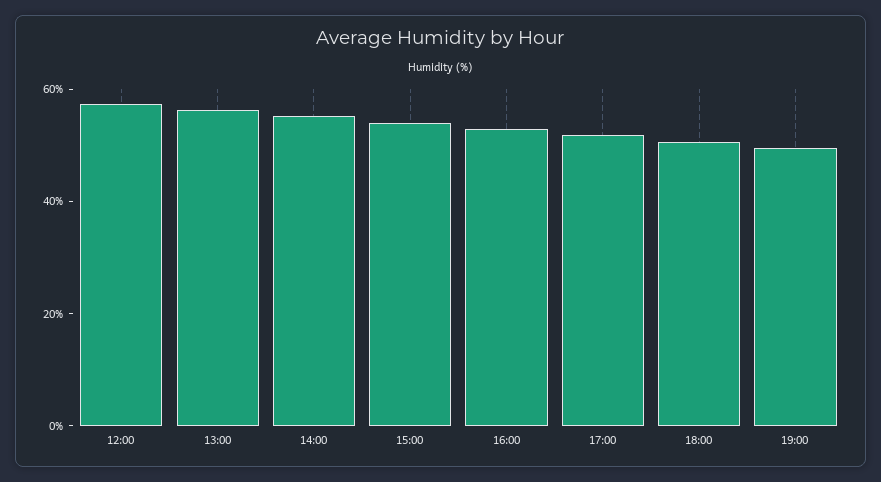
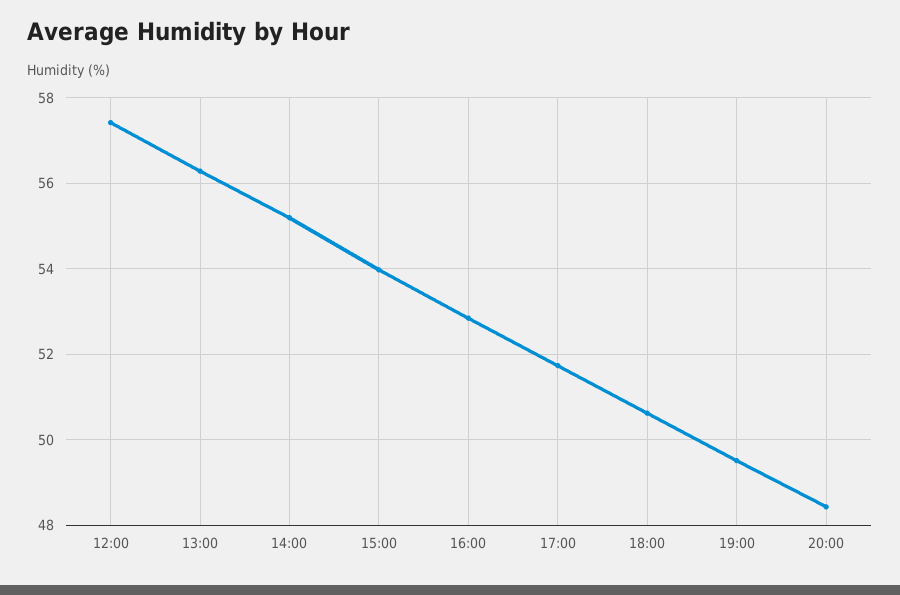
20:00: none -> 48.4

